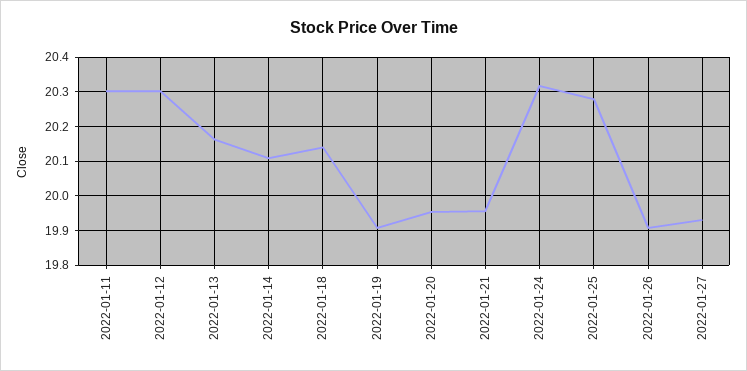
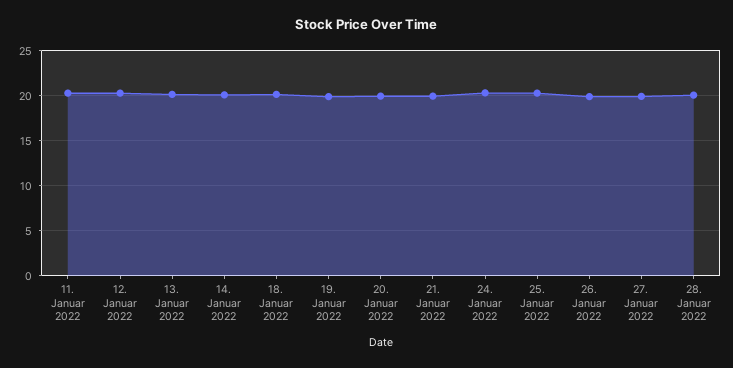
28. Januar 2022: none -> 20

